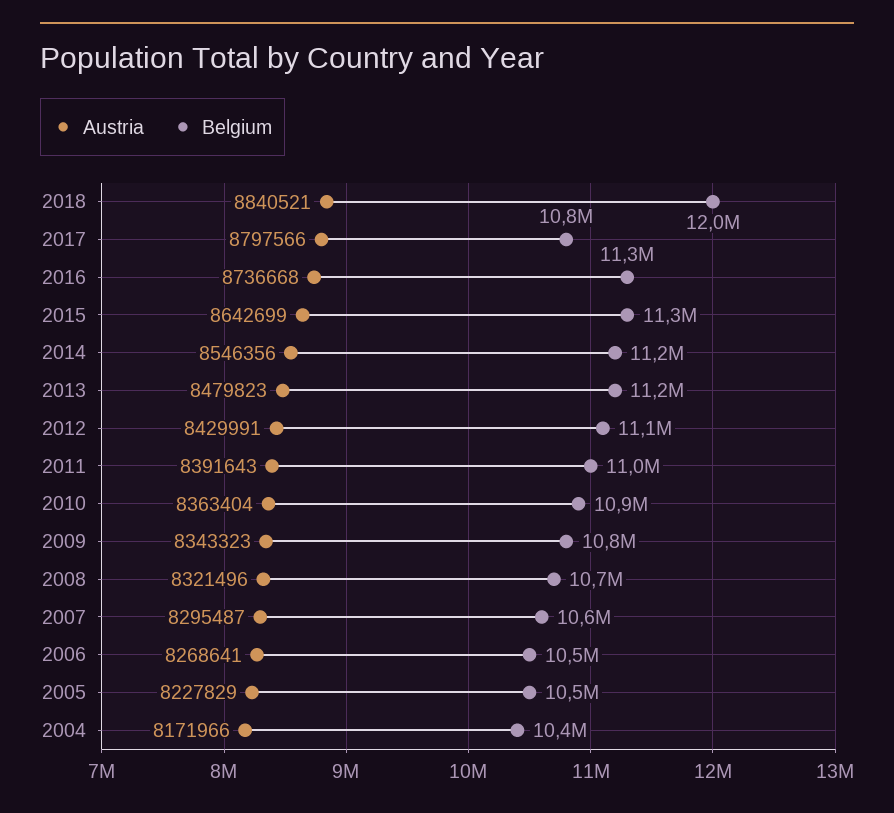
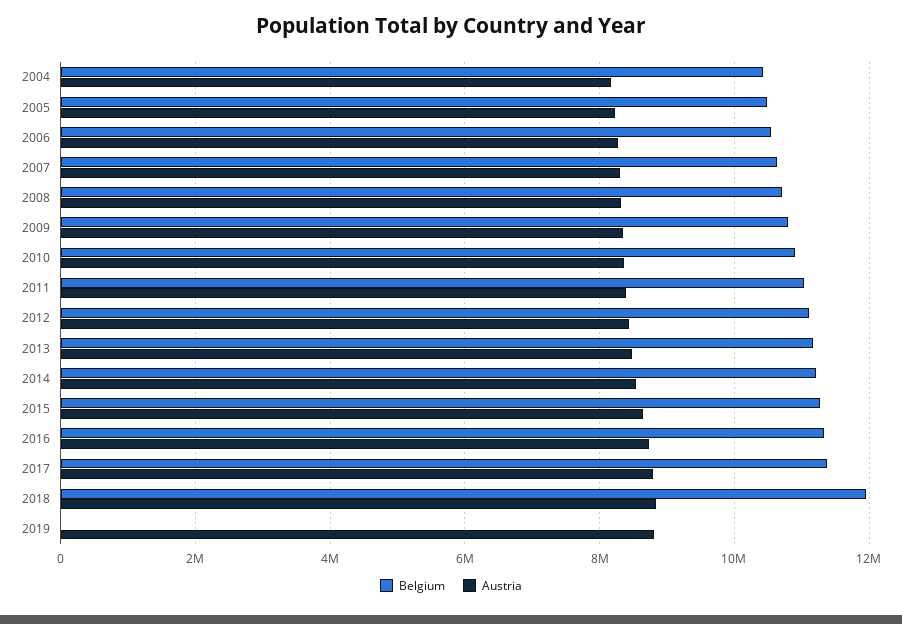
Belgium, 2017: 10800000 -> 11400000
Belgium, 2019: none -> 0
Austria, 2019: none -> 8800000

